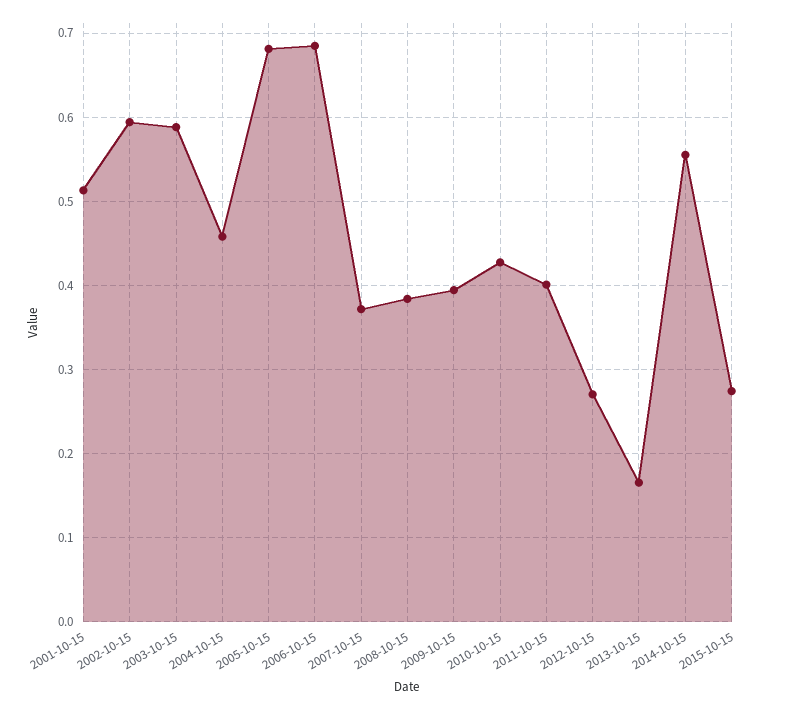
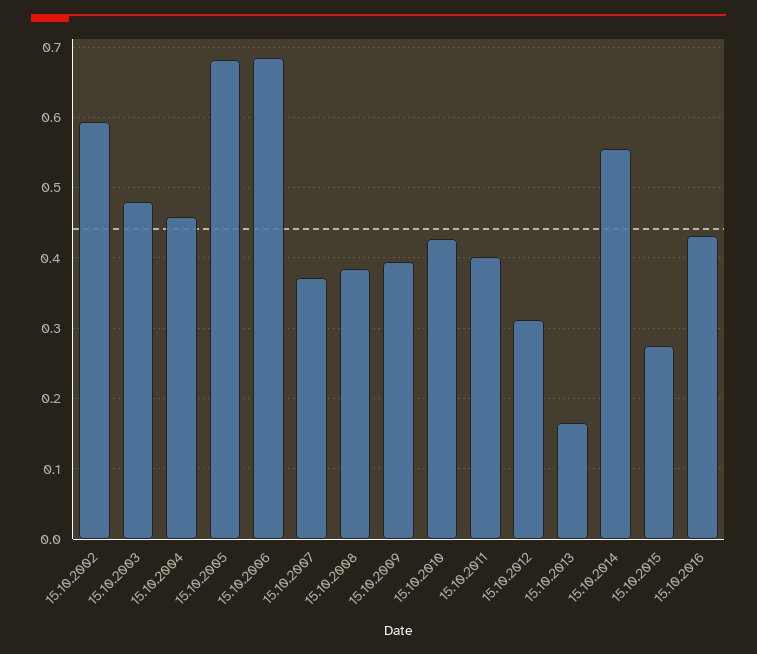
2001-10-15: 0.51 -> none
2003-10-15: 0.59 -> 0.48
2012-10-15: 0.27 -> 0.31
15.10.2016: none -> 0.43

